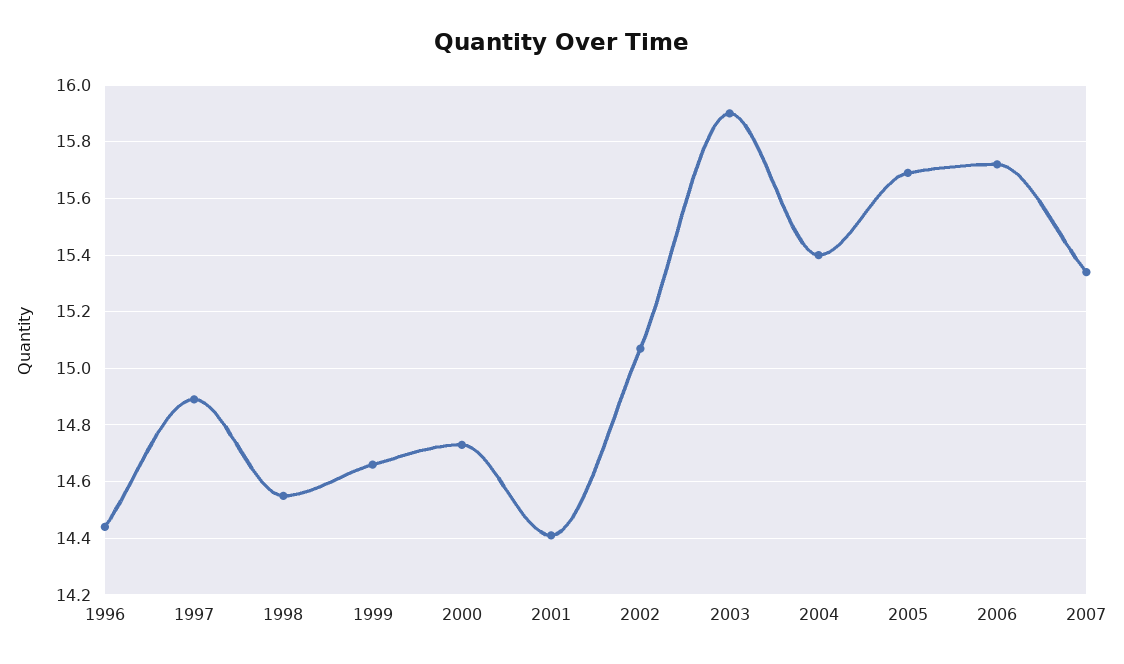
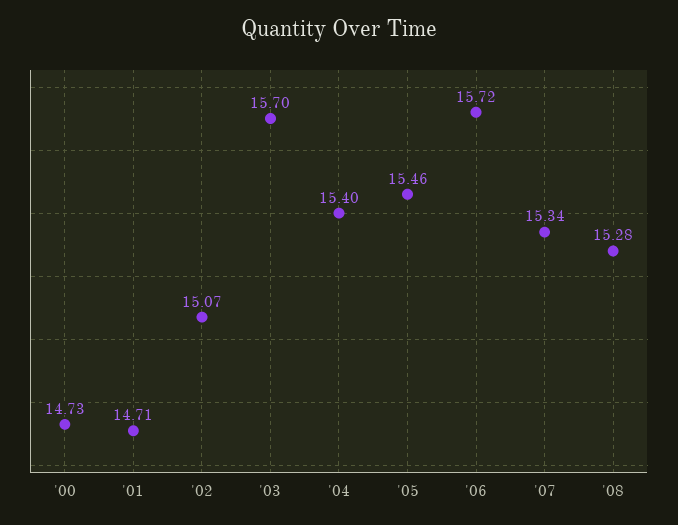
1996: 14.45 -> none
1997: 14.9 -> none
1998: 14.55 -> none
1999: 14.65 -> none
2001: 14.4 -> 14.71
2003: 15.9 -> 15.7
2005: 15.7 -> 15.46
'08: none -> 15.28

